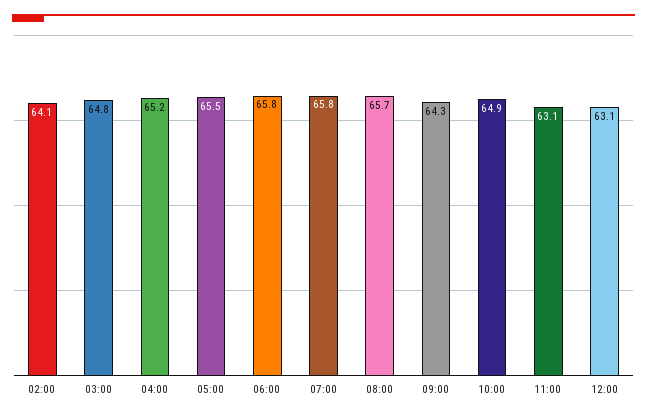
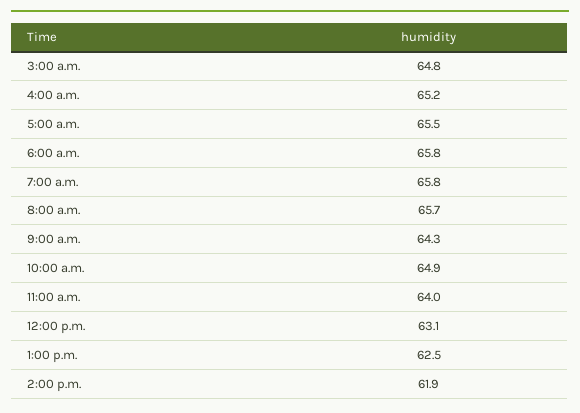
02:00: 64.1 -> none
11:00: 63.1 -> 64
1:00 p.m.: none -> 62.5
2:00 p.m.: none -> 61.9

